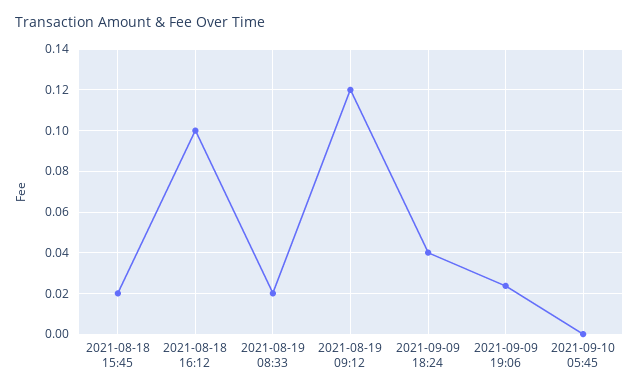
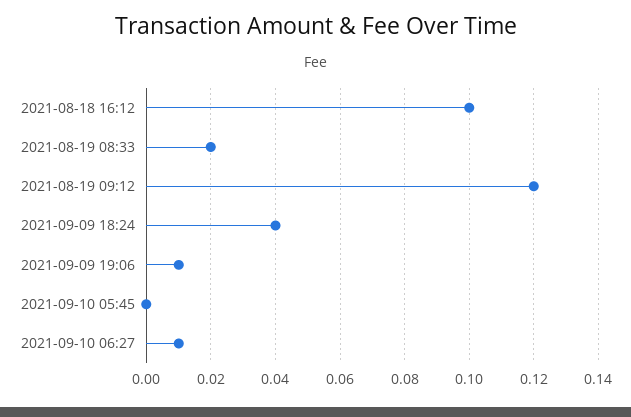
2021-08-18 15:45: 0.02 -> none
2021-09-09 19:06: 0.025 -> 0.01
2021-09-10 06:27: none -> 0.01

